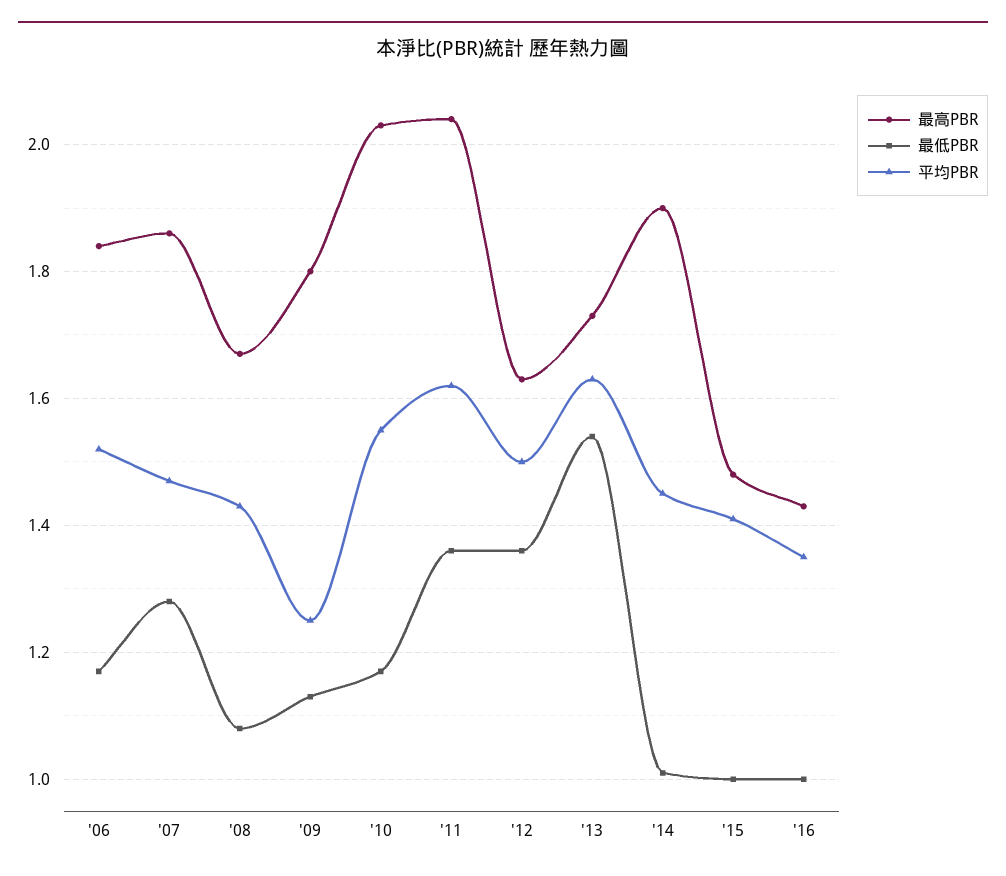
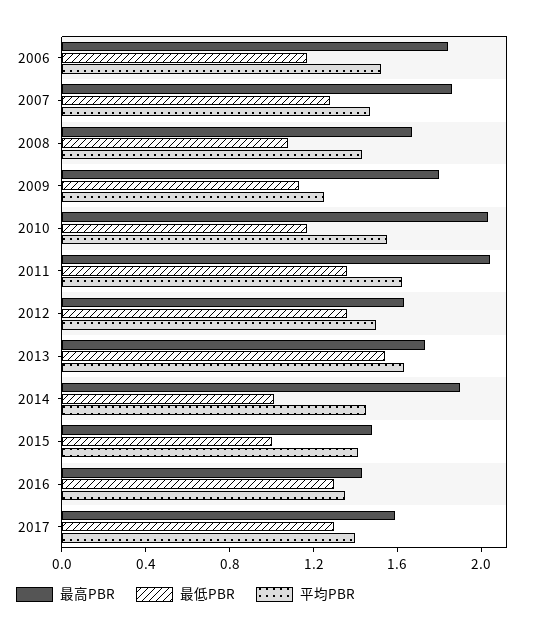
最低PBR, '16: 1 -> 1.3
最高PBR, 2017: none -> 1.6
最低PBR, 2017: none -> 1.3
平均PBR, 2017: none -> 1.4

